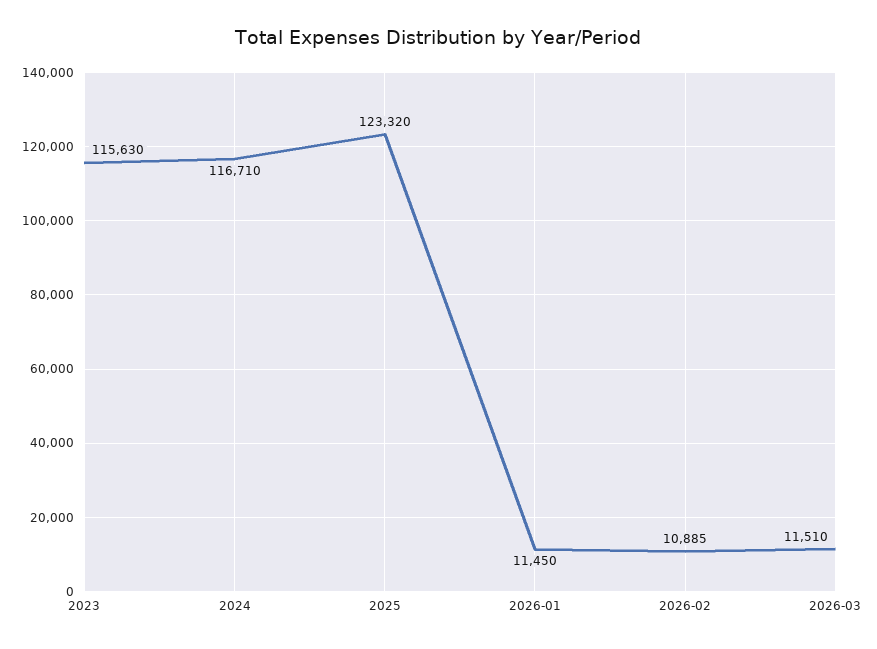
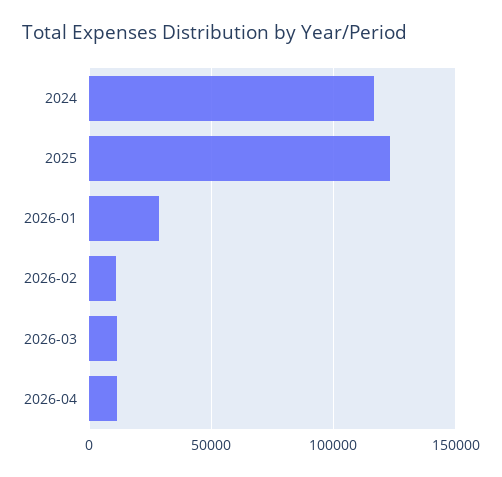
2023: 115630 -> none
2026-01: 11450 -> 30000
2026-04: none -> 10000

